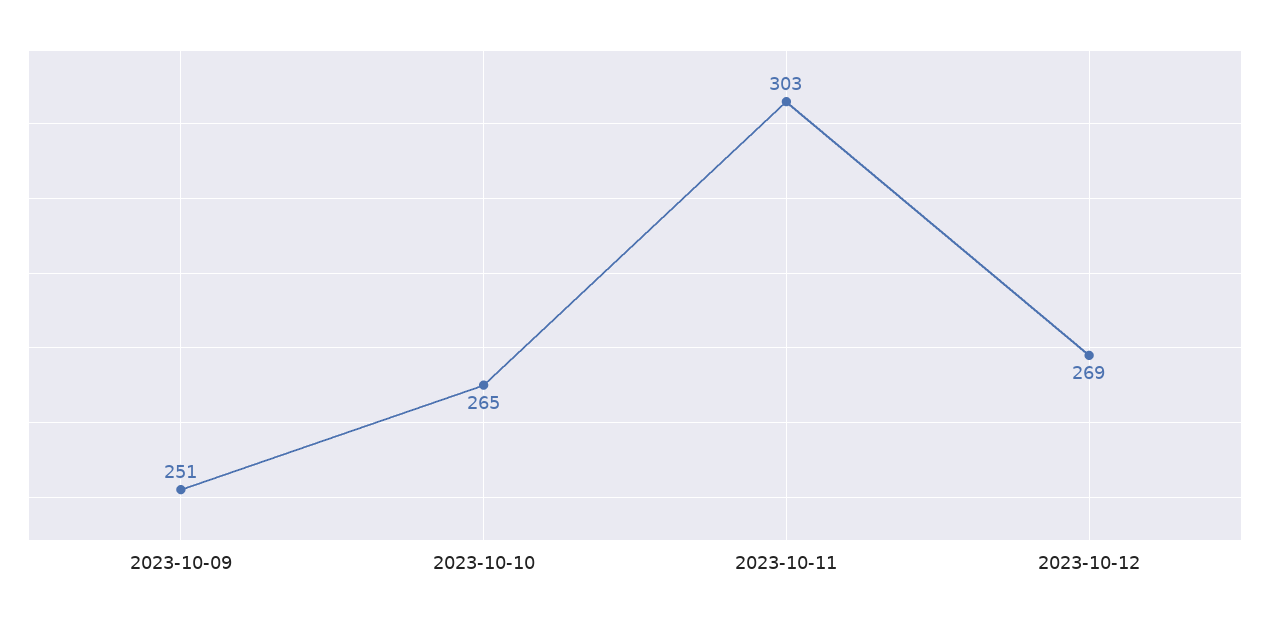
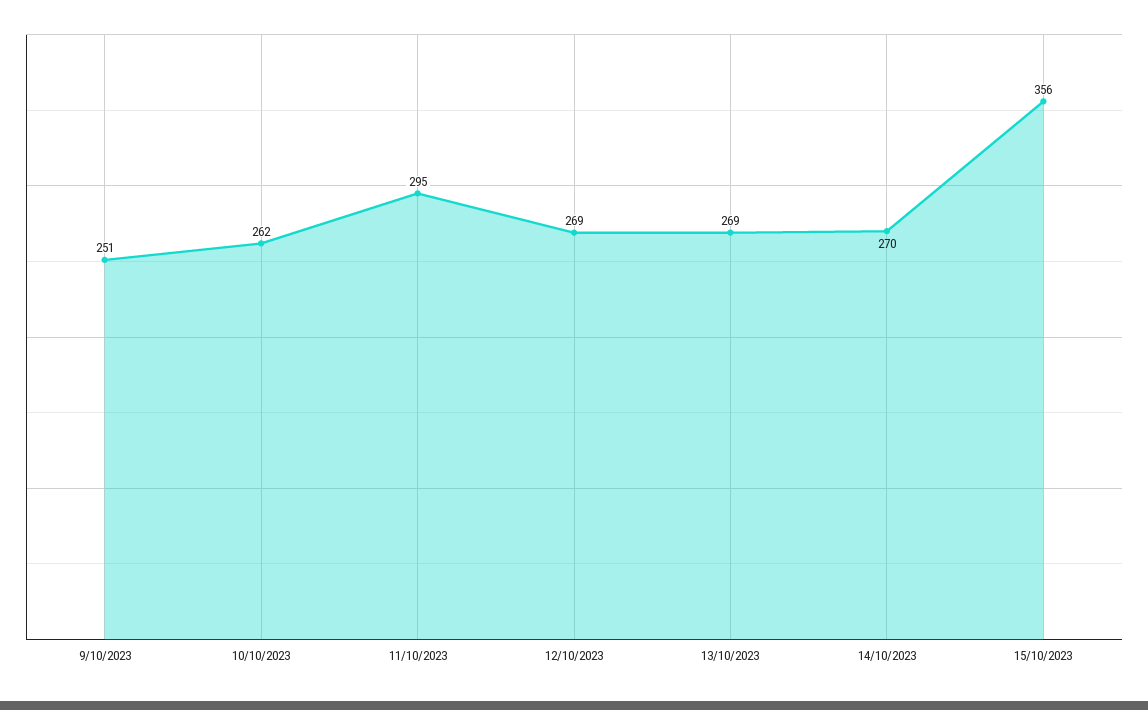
2023-10-10: 265 -> 262
2023-10-11: 303 -> 295
13/10/2023: none -> 269
14/10/2023: none -> 270
15/10/2023: none -> 356

